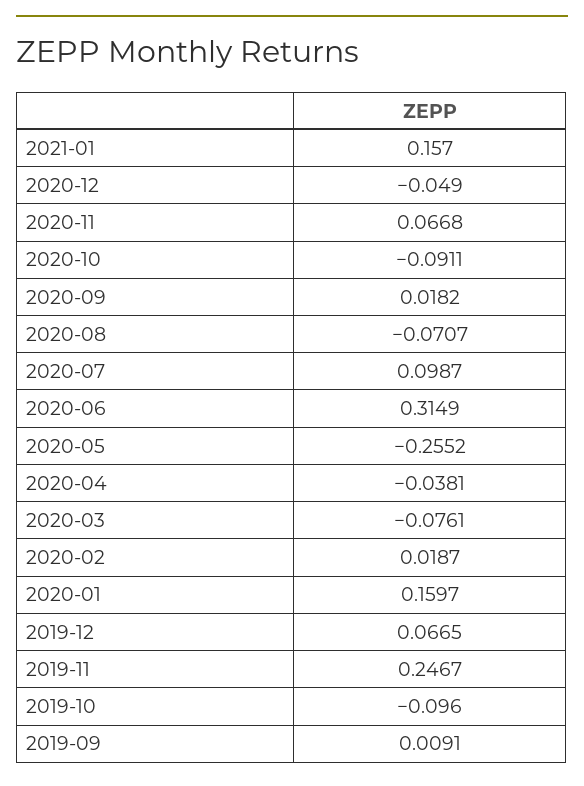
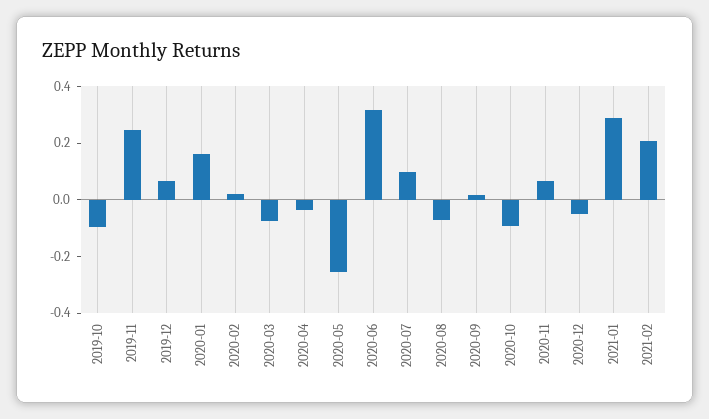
2021-01: 0.157 -> 0.3
2019-09: 0.0091 -> none
2021-02: none -> 0.2

